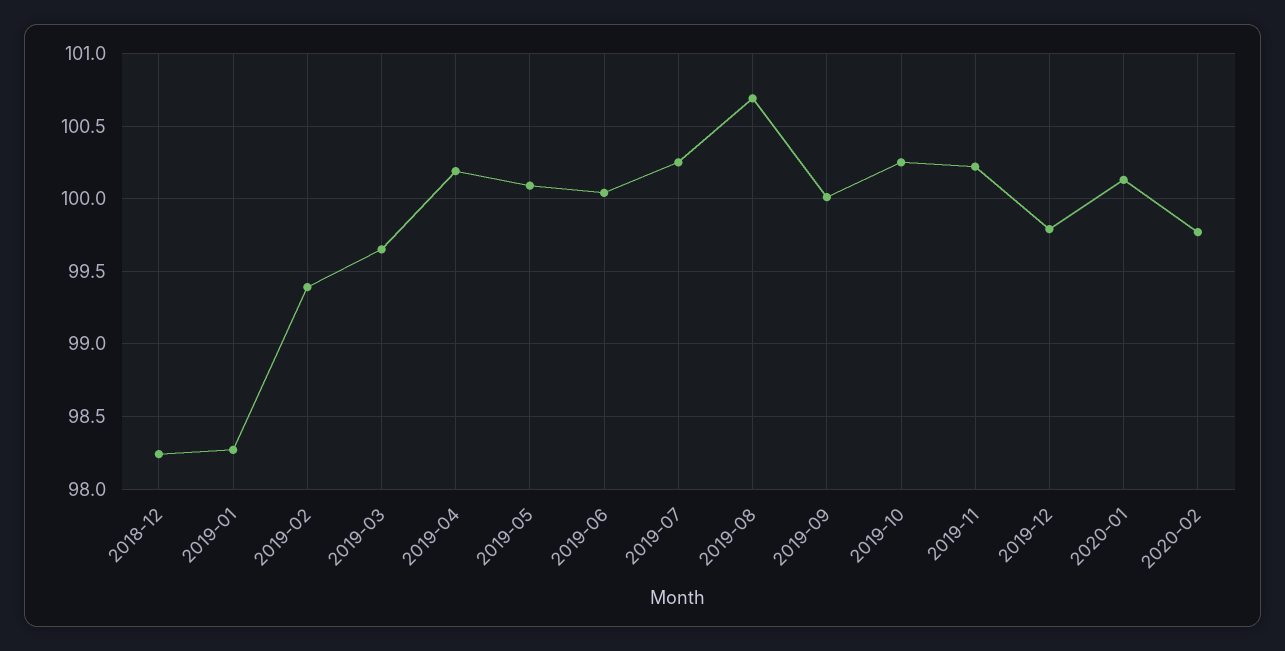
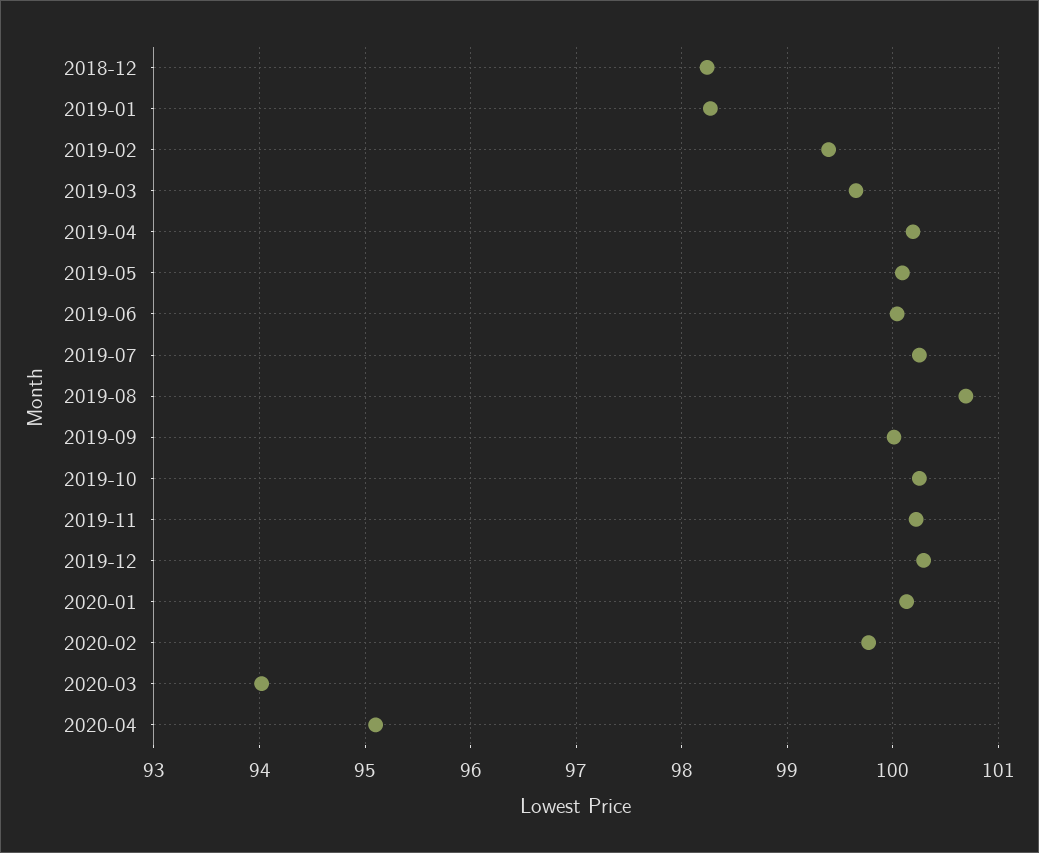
2019-12: 99.8 -> 100.3
2020-03: none -> 94
2020-04: none -> 95.1

